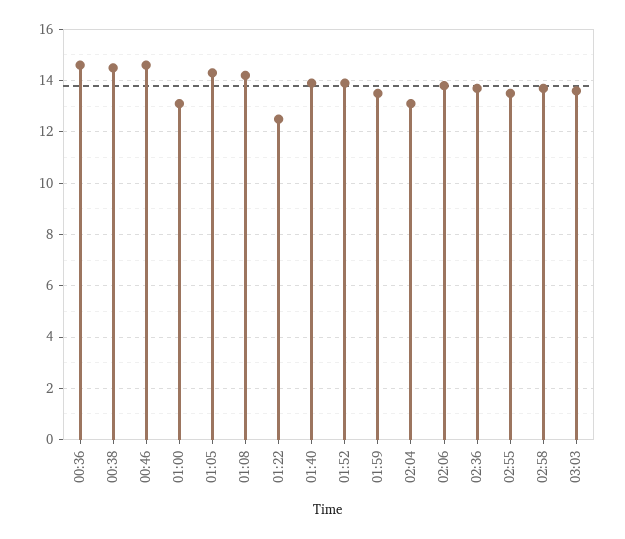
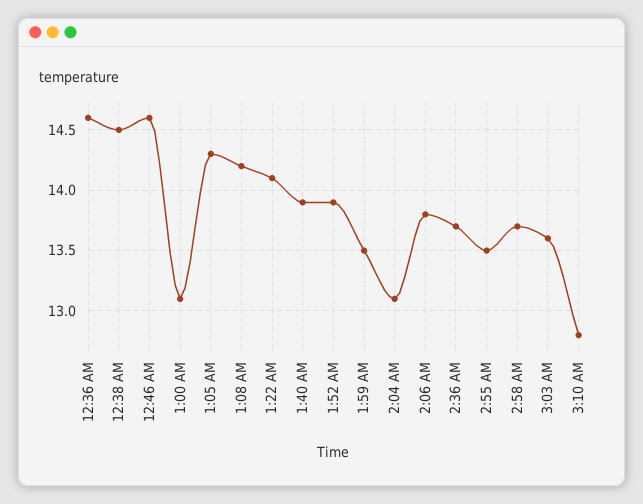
01:22: 12.5 -> 14.1
3:10 AM: none -> 12.8

